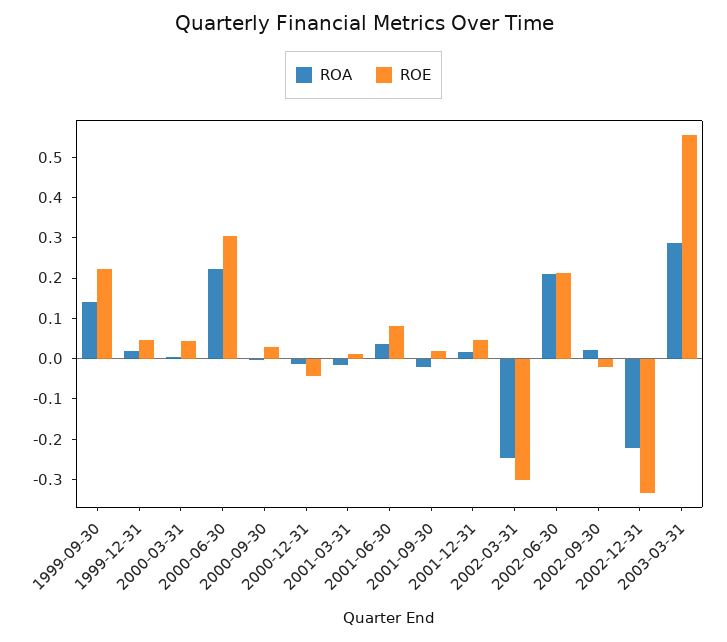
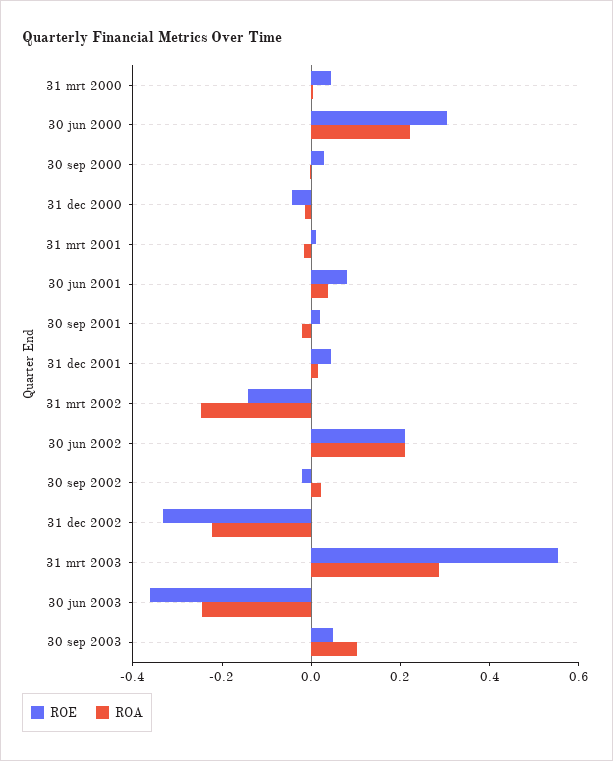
ROA, 1999-09-30: 0.14 -> none
ROE, 1999-09-30: 0.22 -> none
ROA, 1999-12-31: 0.02 -> none
ROE, 1999-12-31: 0.04 -> none
ROE, 2002-03-31: -0.3 -> -0.15
ROE, 30 jun 2003: none -> -0.35
ROA, 30 jun 2003: none -> -0.25
ROE, 30 sep 2003: none -> 0.05
ROA, 30 sep 2003: none -> 0.1

